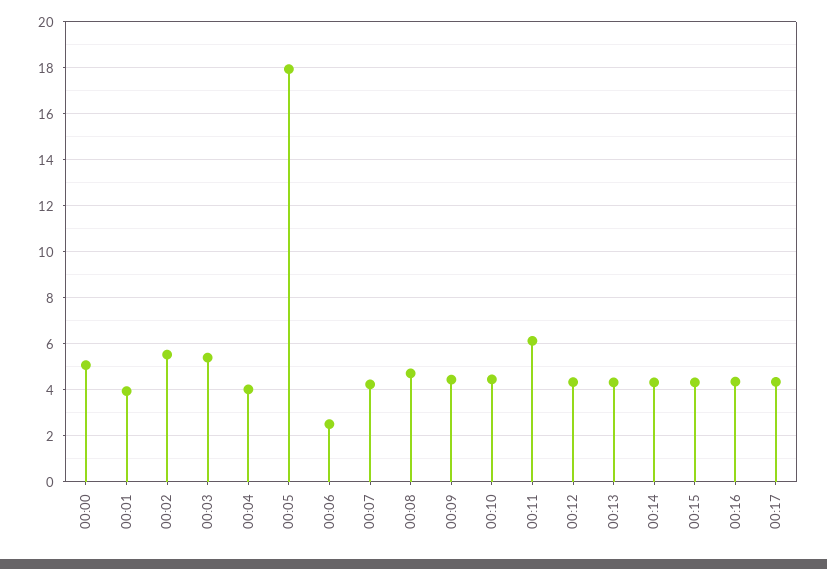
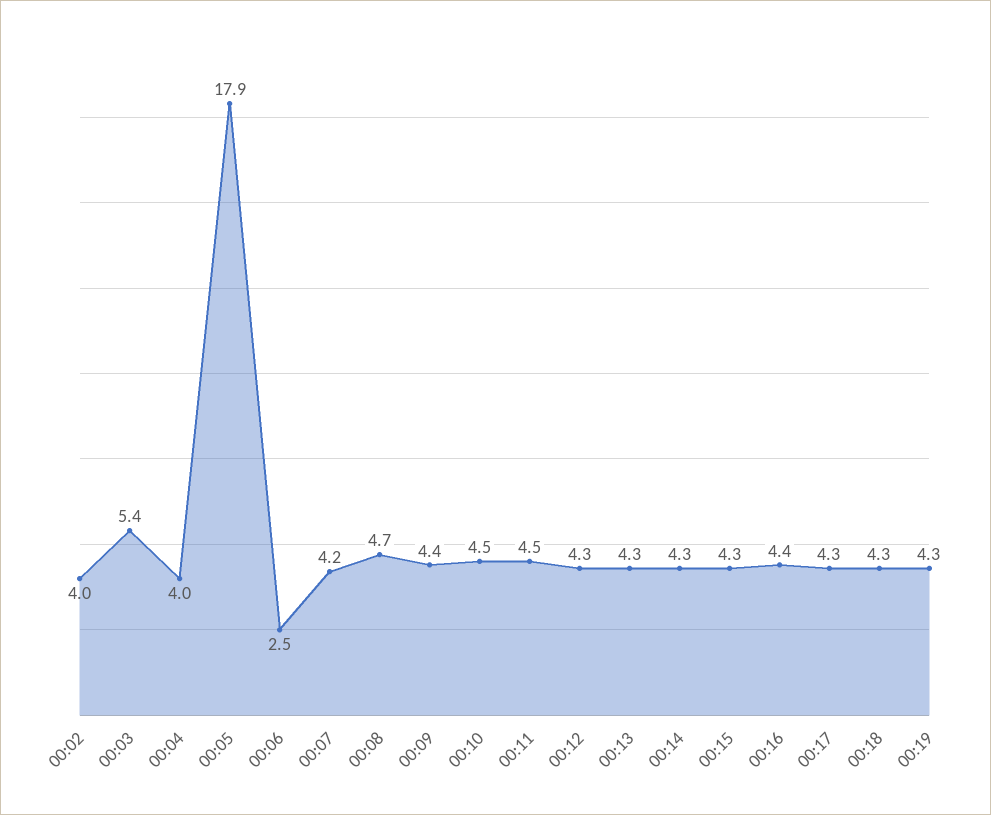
00:00: 5 -> none
00:01: 4 -> none
00:02: 5.5 -> 4
00:11: 6 -> 4.5
00:18: none -> 4.3
00:19: none -> 4.3

